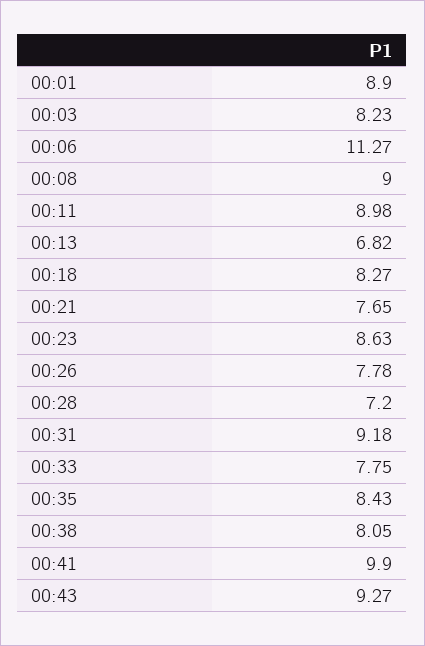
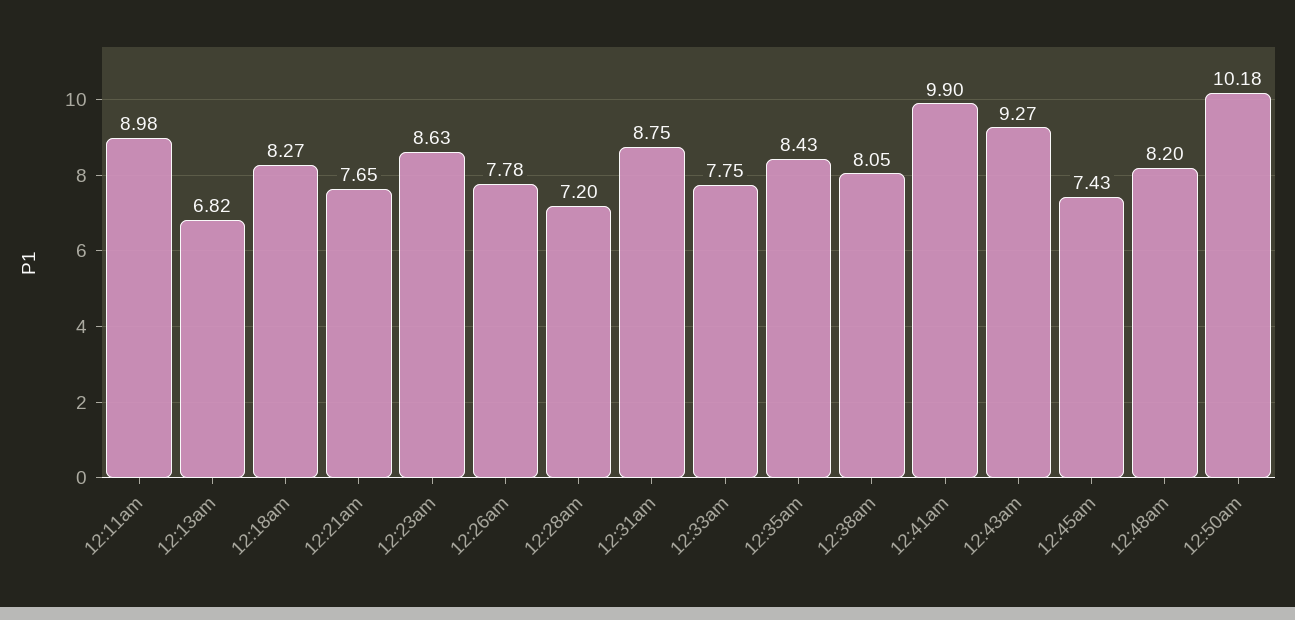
00:01: 8.9 -> none
00:03: 8.23 -> none
00:06: 11.27 -> none
00:08: 9 -> none
00:31: 9.18 -> 8.75
12:45am: none -> 7.43
12:48am: none -> 8.2
12:50am: none -> 10.18

